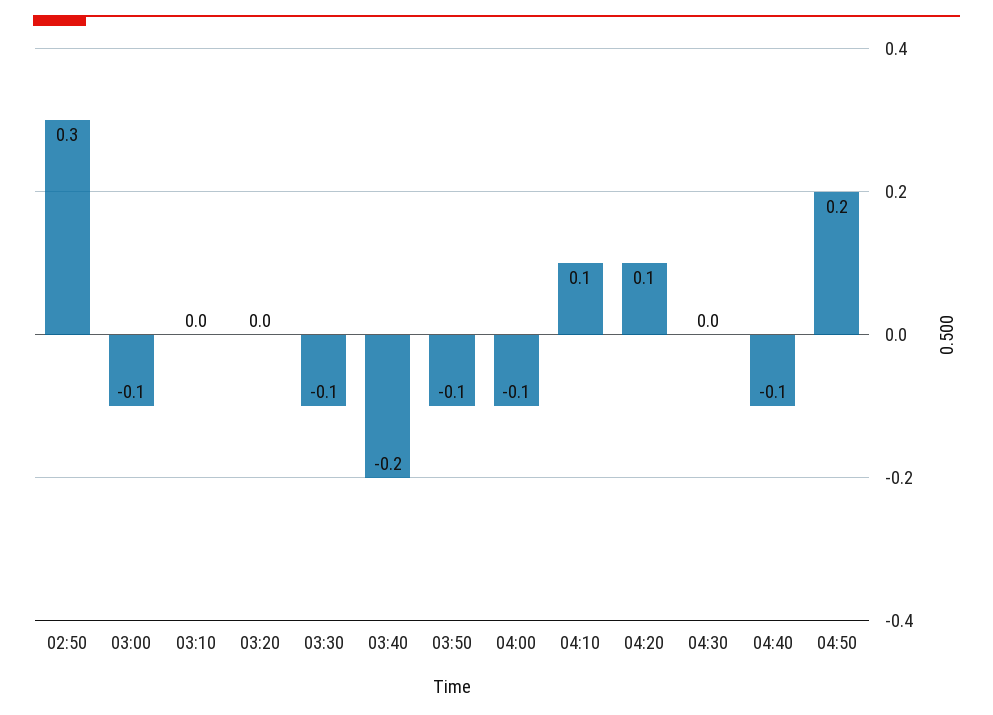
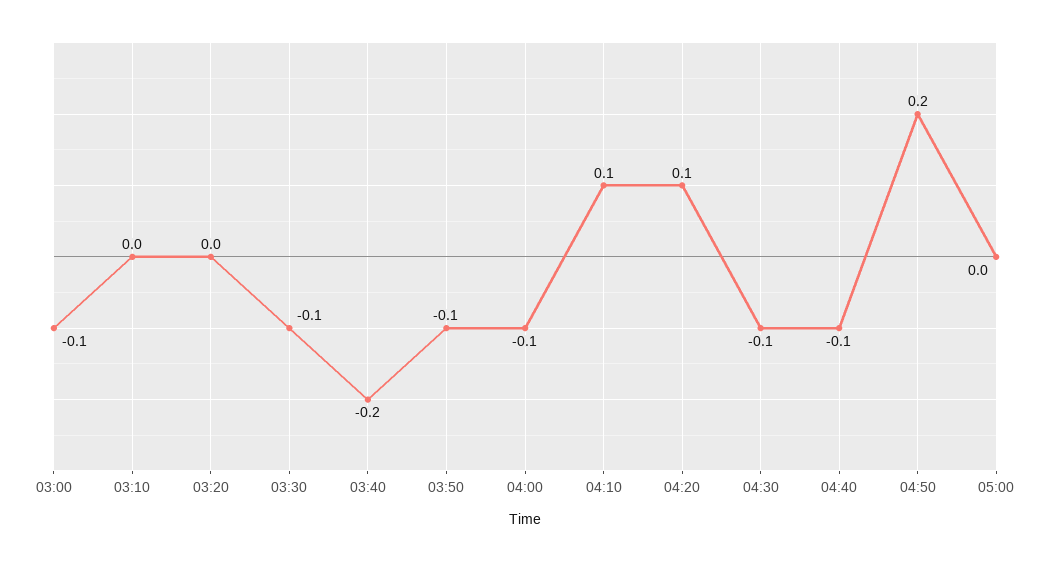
02:50: 0.3 -> none
04:30: 0 -> -0.1
05:00: none -> 0

